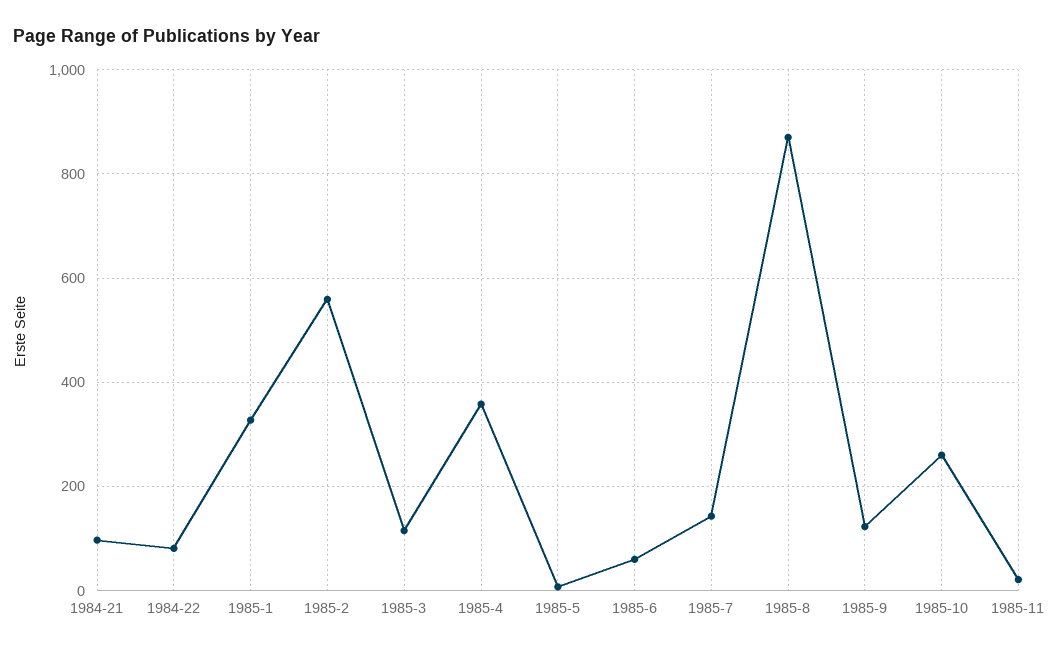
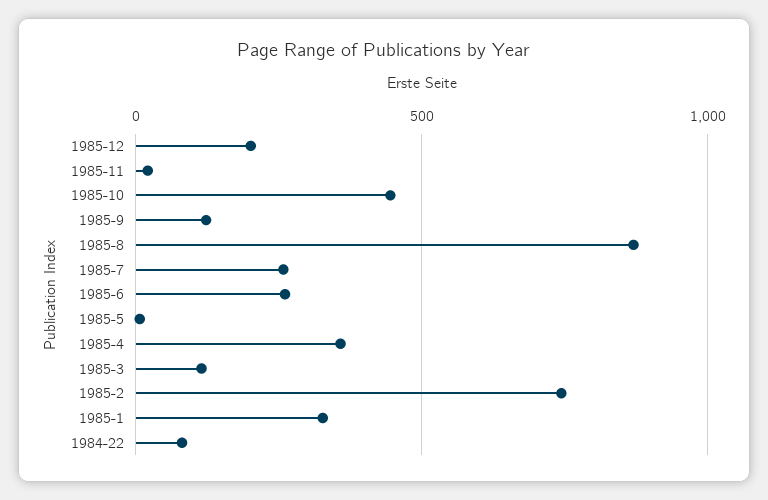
1984-21: 100 -> none
1985-2: 560 -> 750
1985-6: 60 -> 250
1985-7: 140 -> 250
1985-10: 260 -> 450
1985-12: none -> 200

